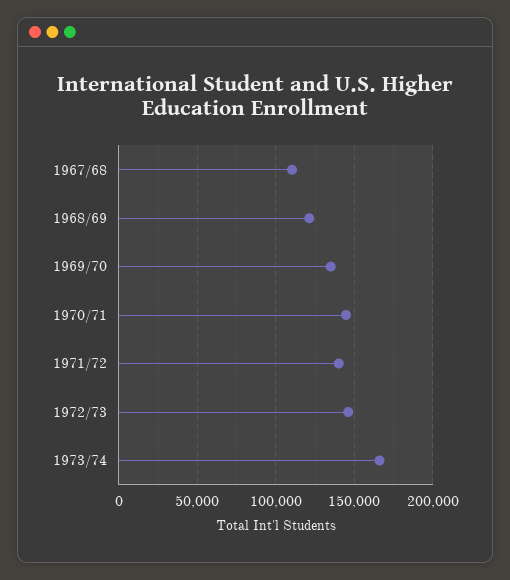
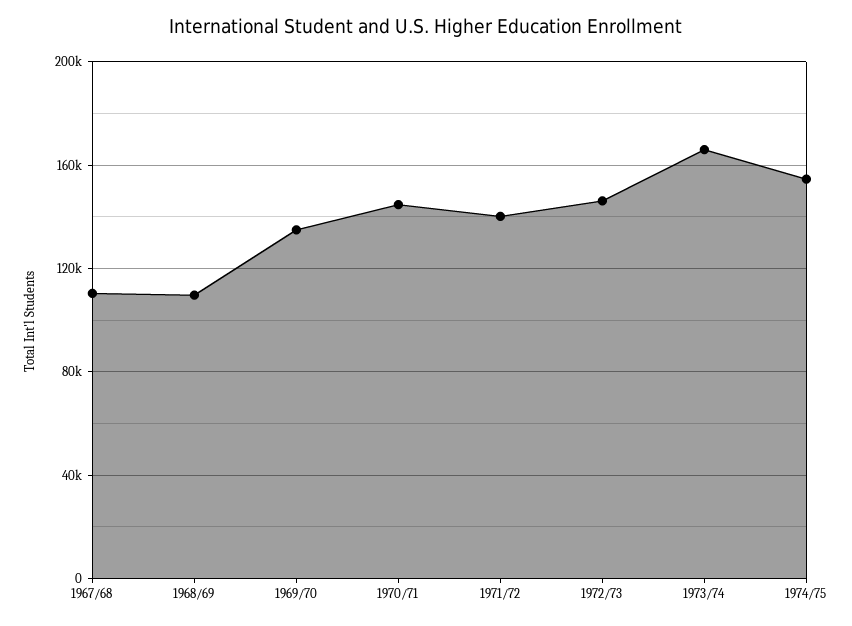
1968/69: 120000 -> 110000
1974/75: none -> 155000

